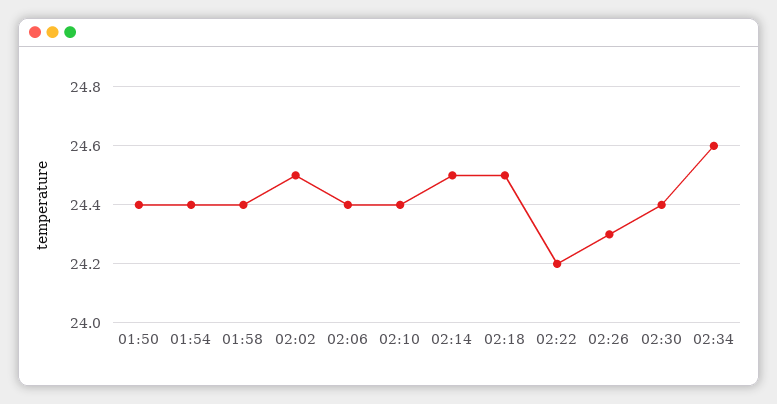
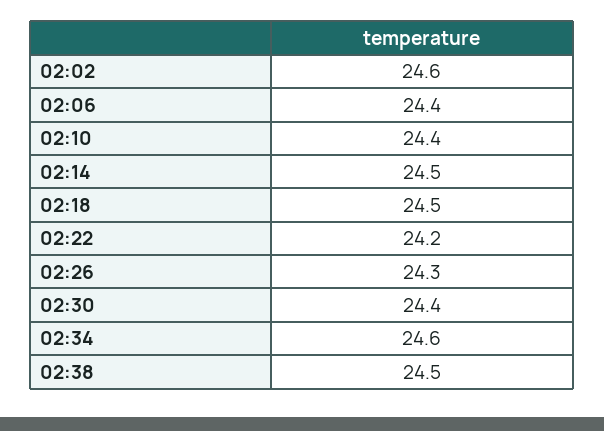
01:50: 24.4 -> none
01:54: 24.4 -> none
01:58: 24.4 -> none
02:02: 24.5 -> 24.6
02:38: none -> 24.5

